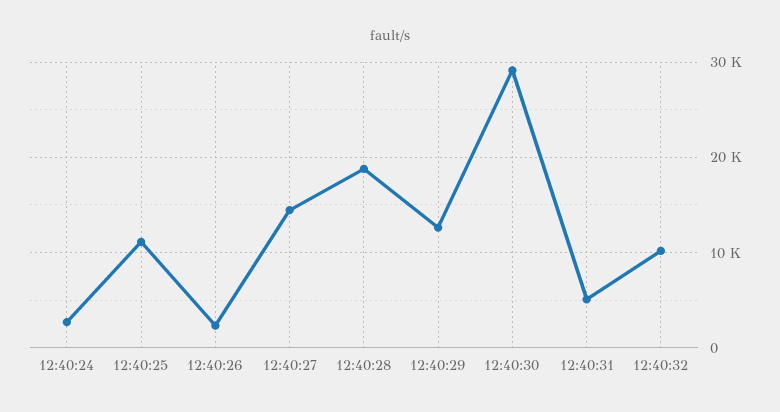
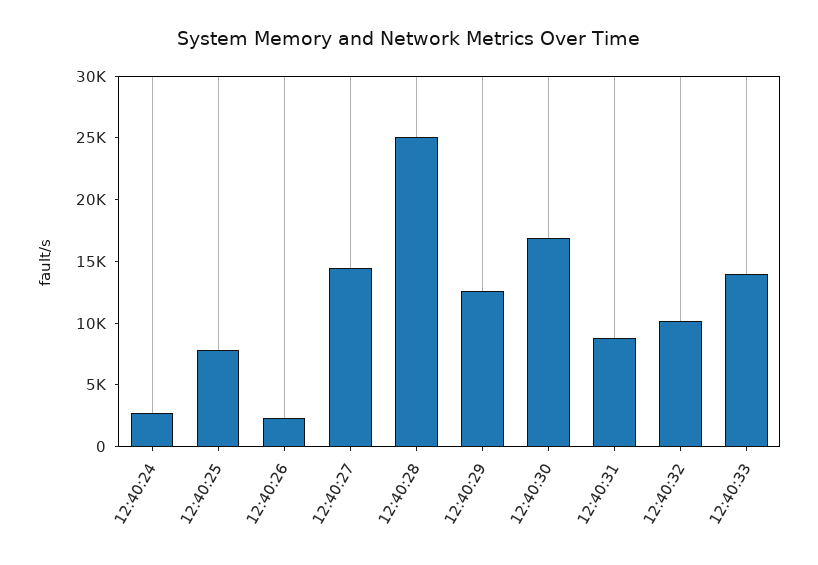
12:40:25: 11000 -> 8000
12:40:28: 19000 -> 25000
12:40:30: 29000 -> 17000
12:40:31: 5000 -> 9000
12:40:33: none -> 14000

